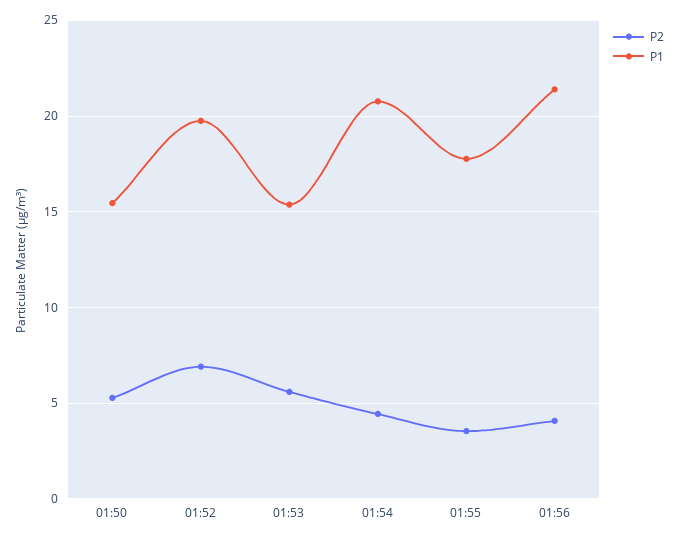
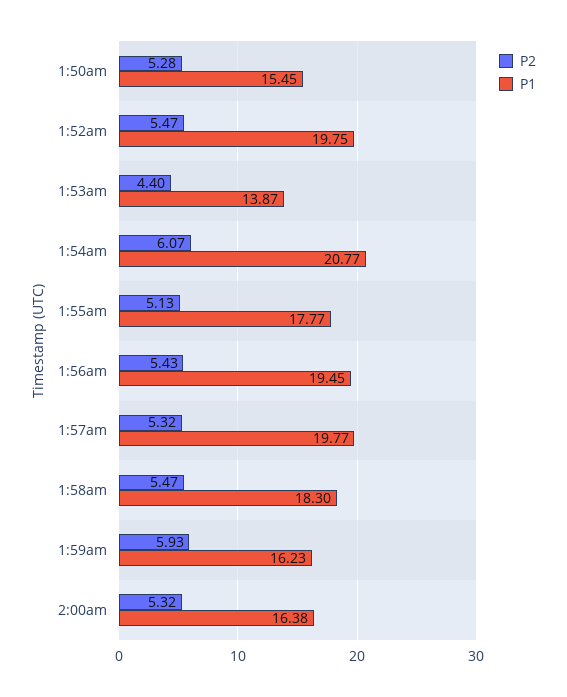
P2, 01:52: 7 -> 5.47
P2, 01:53: 5.5 -> 4.4
P1, 01:53: 15.5 -> 13.87
P2, 01:54: 4.5 -> 6.07
P2, 01:55: 3.5 -> 5.13
P2, 01:56: 4 -> 5.43
P1, 01:56: 21.5 -> 19.45
P2, 1:57am: none -> 5.32
P1, 1:57am: none -> 19.77
P2, 1:58am: none -> 5.47
P1, 1:58am: none -> 18.3
P2, 1:59am: none -> 5.93
P1, 1:59am: none -> 16.23
P2, 2:00am: none -> 5.32
P1, 2:00am: none -> 16.38

